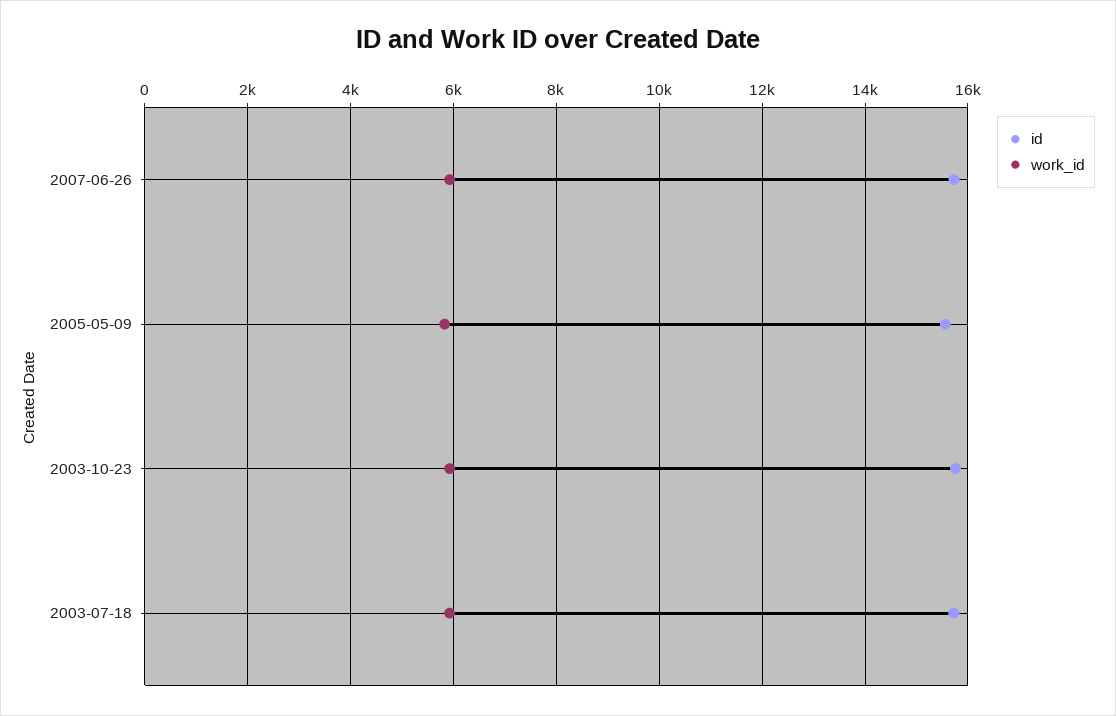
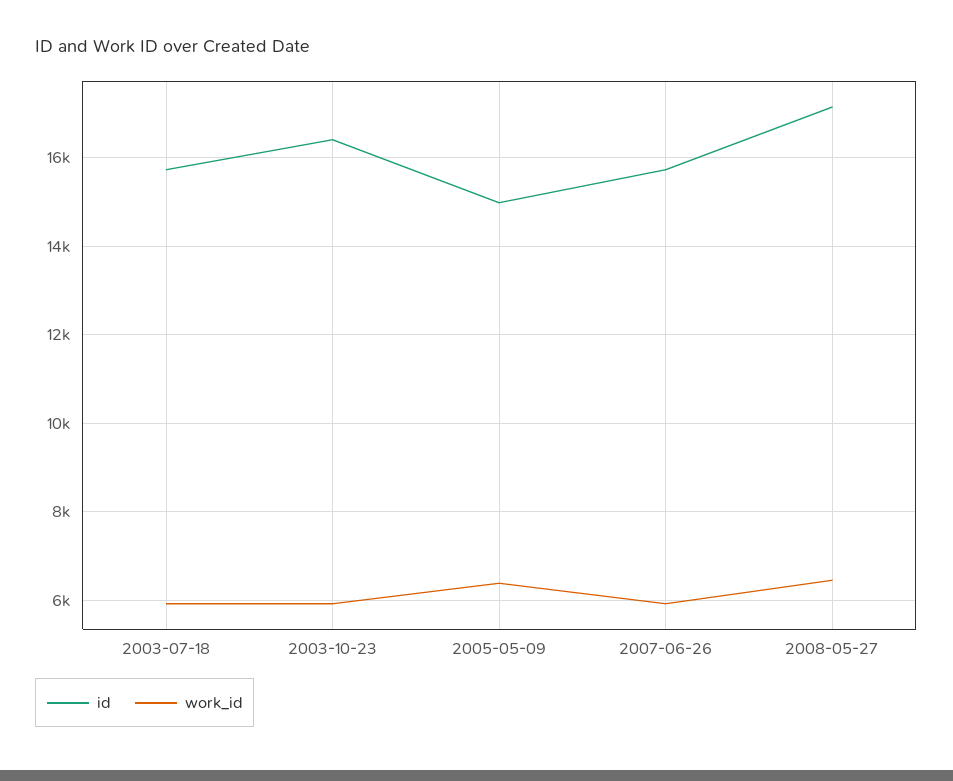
id, 2005-05-09: 15600 -> 15000
work_id, 2005-05-09: 5800 -> 6400
id, 2003-10-23: 15800 -> 16400
id, 2008-05-27: none -> 17200
work_id, 2008-05-27: none -> 6400

